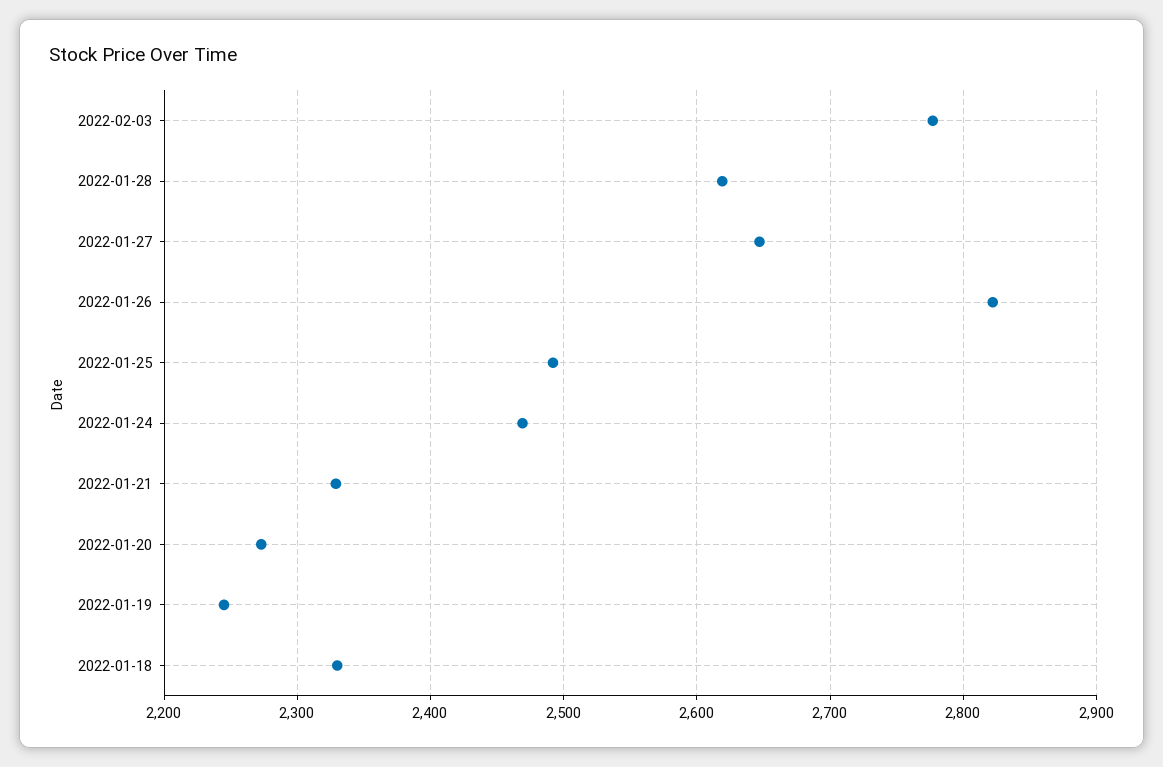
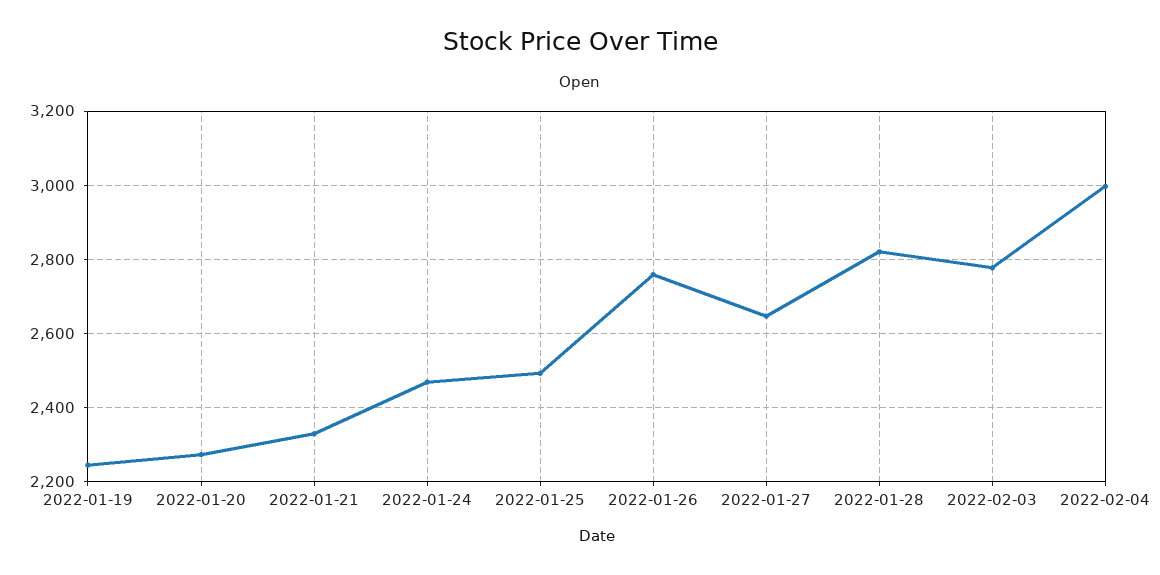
2022-01-28: 2620 -> 2820
2022-01-26: 2820 -> 2760
2022-01-18: 2330 -> none
2022-02-04: none -> 3000

